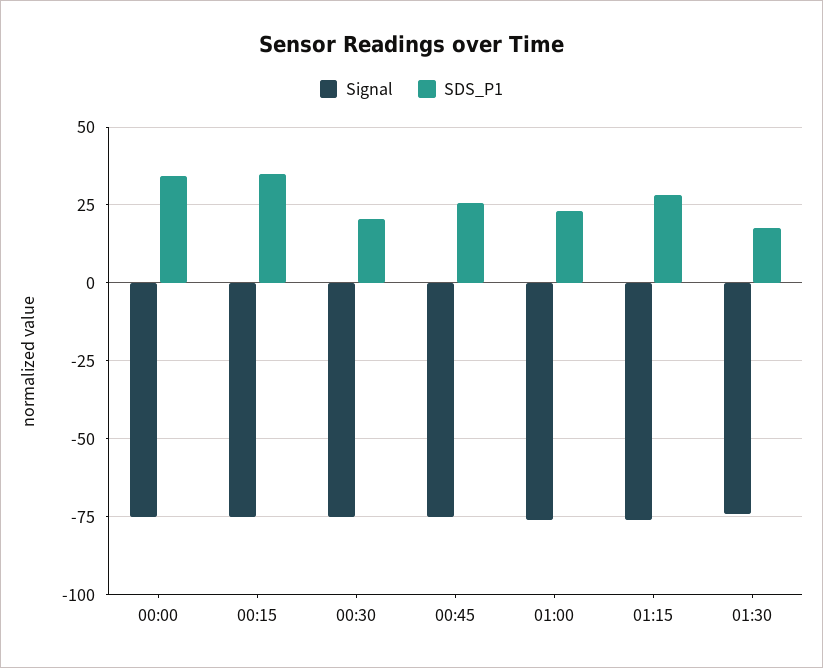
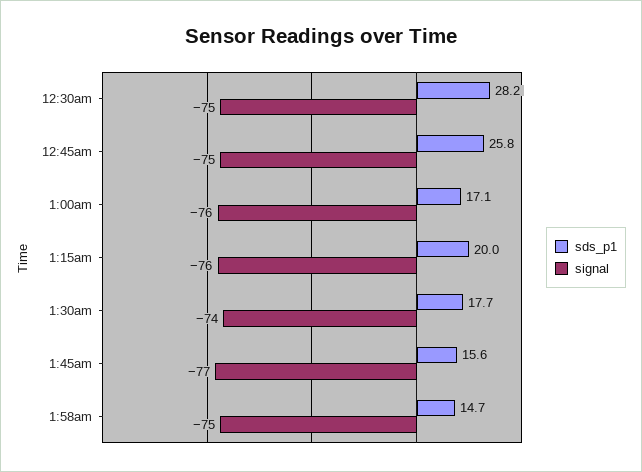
Signal, 00:00: -75 -> none
SDS_P1, 00:00: 35 -> none
Signal, 00:15: -75 -> none
SDS_P1, 00:15: 35 -> none
SDS_P1, 00:30: 20 -> 28.2
SDS_P1, 01:00: 22.5 -> 17.1
SDS_P1, 01:15: 27.5 -> 20
SDS_P1, 1:45am: none -> 15.6
Signal, 1:45am: none -> -77
SDS_P1, 1:58am: none -> 14.7
Signal, 1:58am: none -> -75

